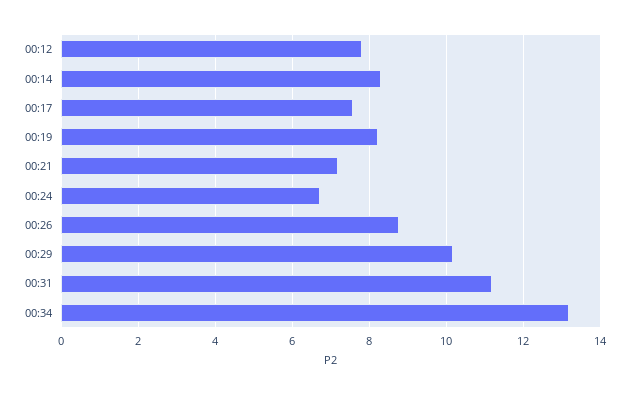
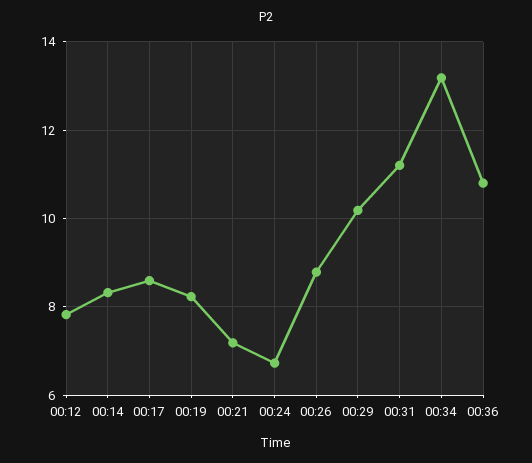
00:17: 7.6 -> 8.6
00:36: none -> 10.8

